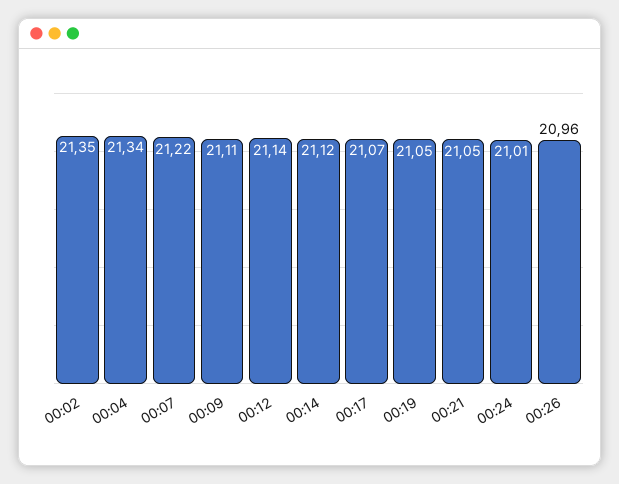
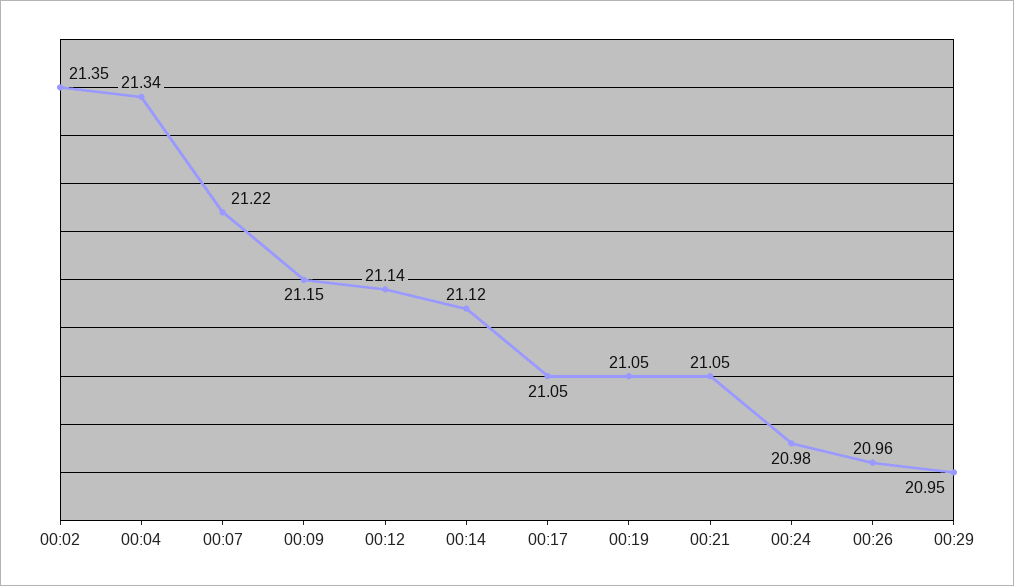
00:09: 21.11 -> 21.15
00:17: 21.07 -> 21.05
00:24: 21.01 -> 20.98
00:29: none -> 20.95

